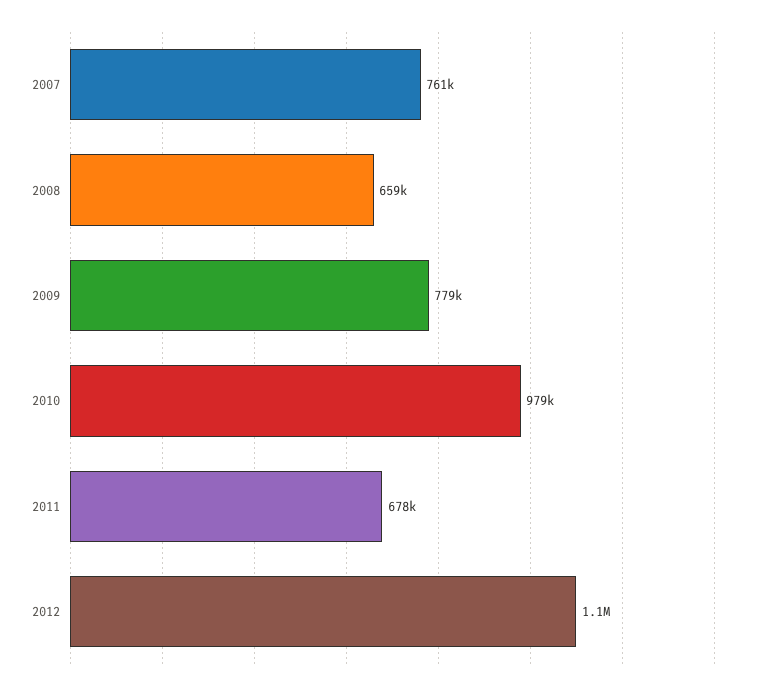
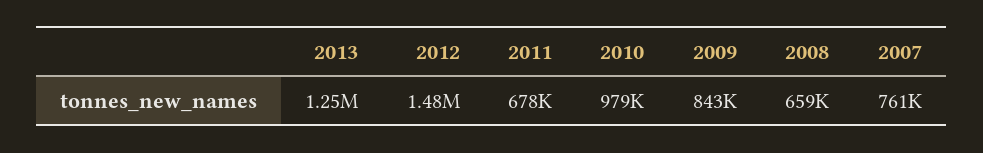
2009: 779000 -> 843000
2012: 1100000 -> 1480000
2013: none -> 1250000

